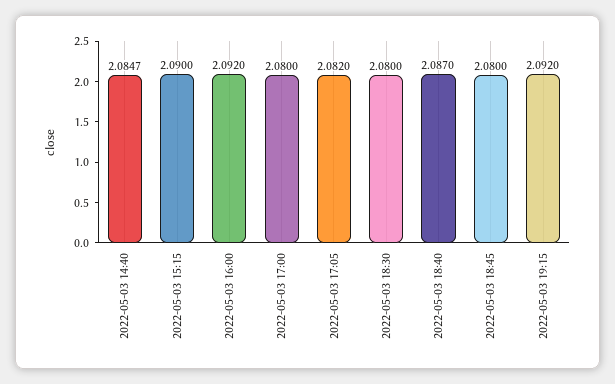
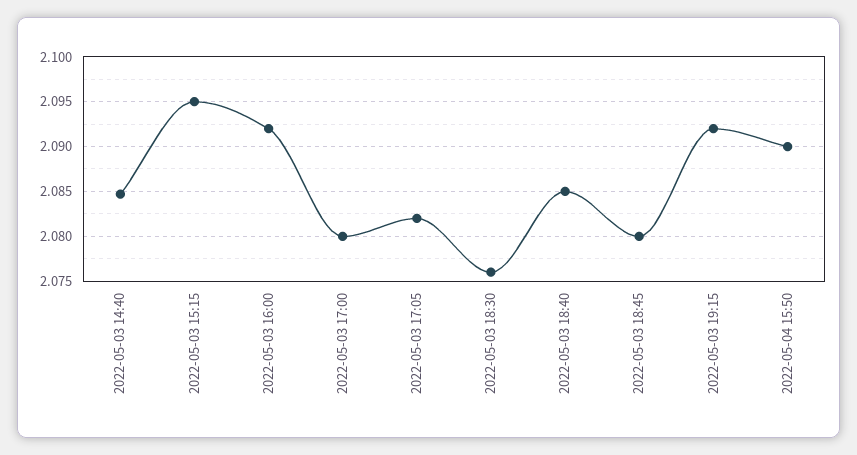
2022-05-03 15:15: 2.09 -> 2.095
2022-05-03 18:30: 2.08 -> 2.076
2022-05-03 18:40: 2.087 -> 2.085
2022-05-04 15:50: none -> 2.09

